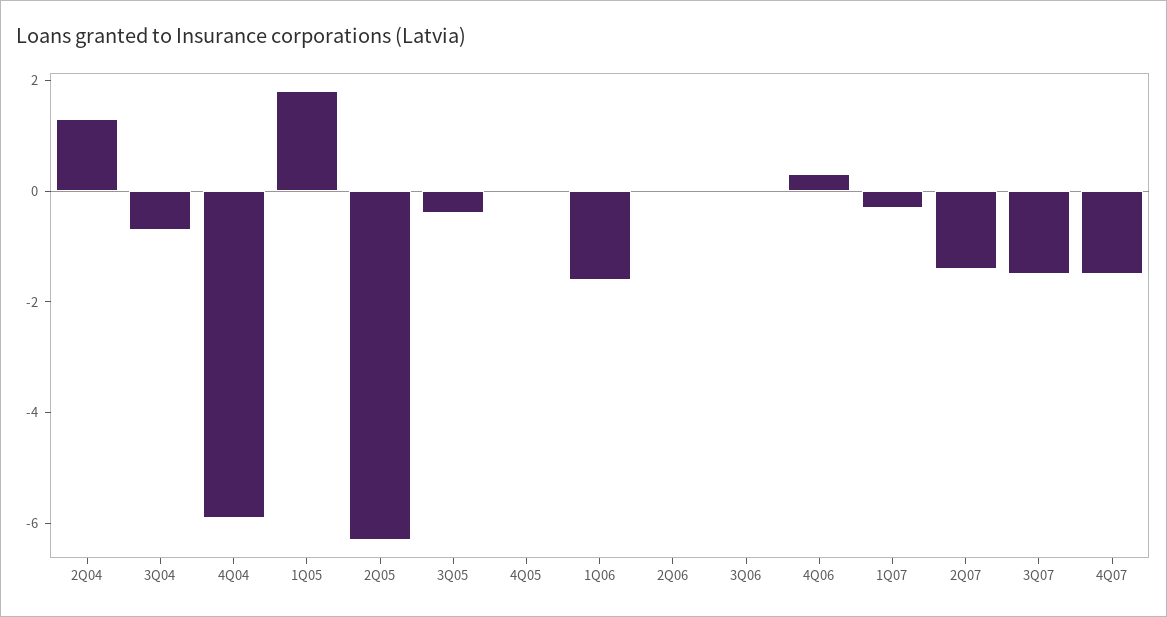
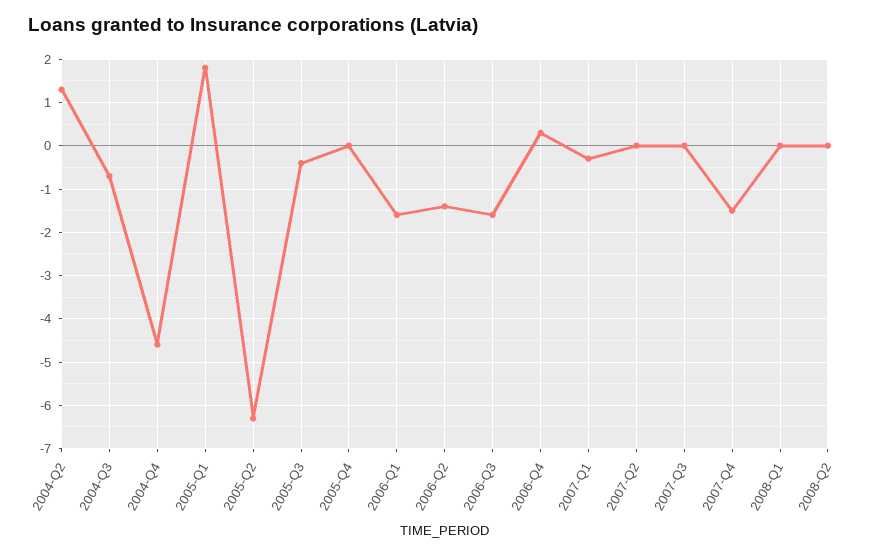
4Q04: -6 -> -4.5
2Q06: 0 -> -1.5
3Q06: 0 -> -1.5
2Q07: -1.5 -> 0
3Q07: -1.5 -> 0
2008-Q1: none -> 0
2008-Q2: none -> 0

